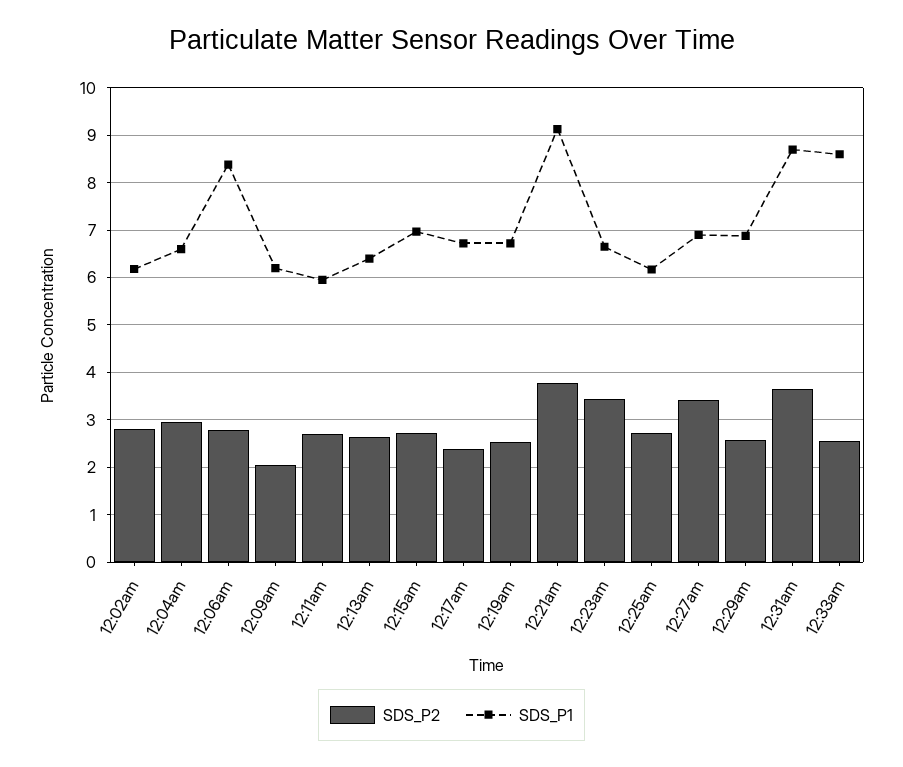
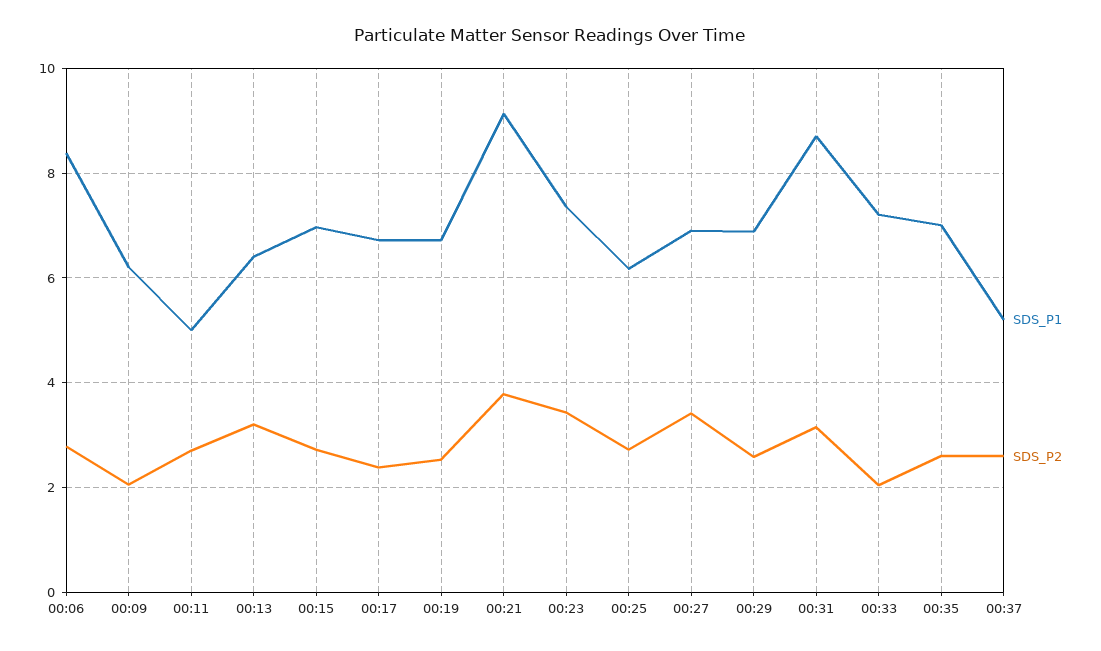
SDS_P2, 12:02am: 2.8 -> none
SDS_P1, 12:02am: 6.2 -> none
SDS_P2, 12:04am: 3 -> none
SDS_P1, 12:04am: 6.6 -> none
SDS_P1, 12:11am: 6 -> 5
SDS_P2, 12:13am: 2.6 -> 3.2
SDS_P1, 12:23am: 6.6 -> 7.4
SDS_P2, 12:31am: 3.6 -> 3.2
SDS_P2, 12:33am: 2.6 -> 2
SDS_P1, 12:33am: 8.6 -> 7.2
SDS_P1, 00:35: none -> 7
SDS_P2, 00:35: none -> 2.6
SDS_P1, 00:37: none -> 5.2
SDS_P2, 00:37: none -> 2.6

